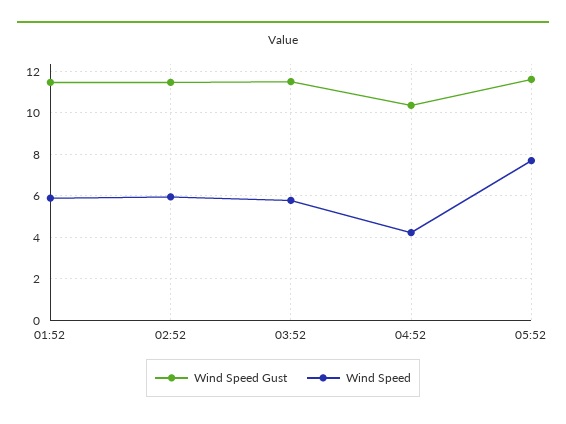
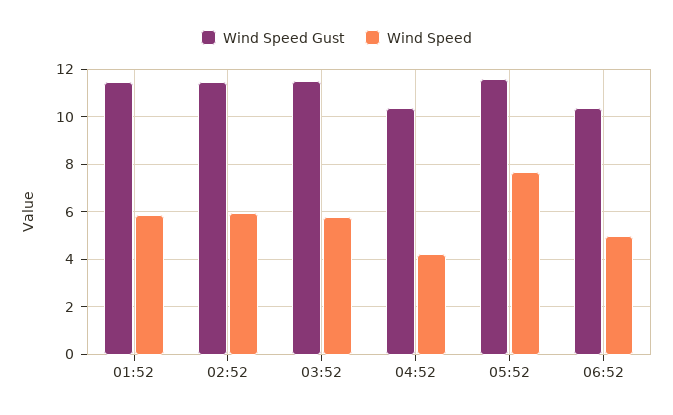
Wind Speed Gust, 06:52: none -> 10.5
Wind Speed, 06:52: none -> 5

